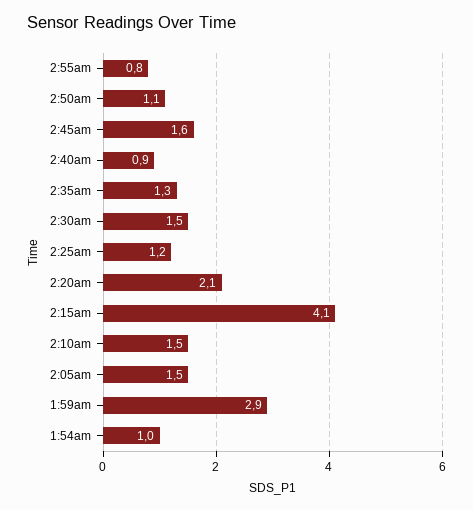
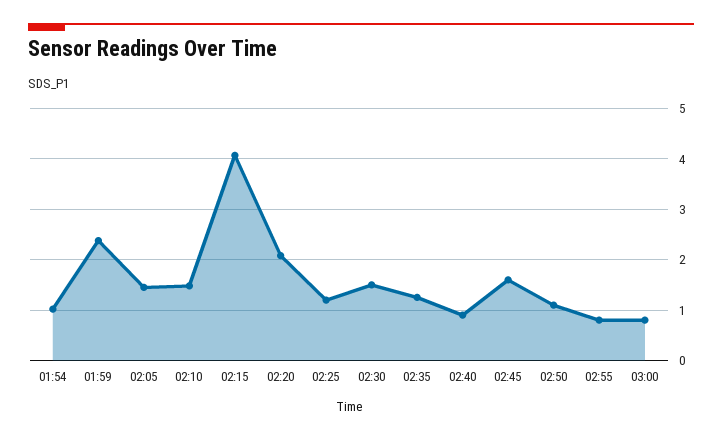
1:59am: 2.9 -> 2.4
03:00: none -> 0.8

